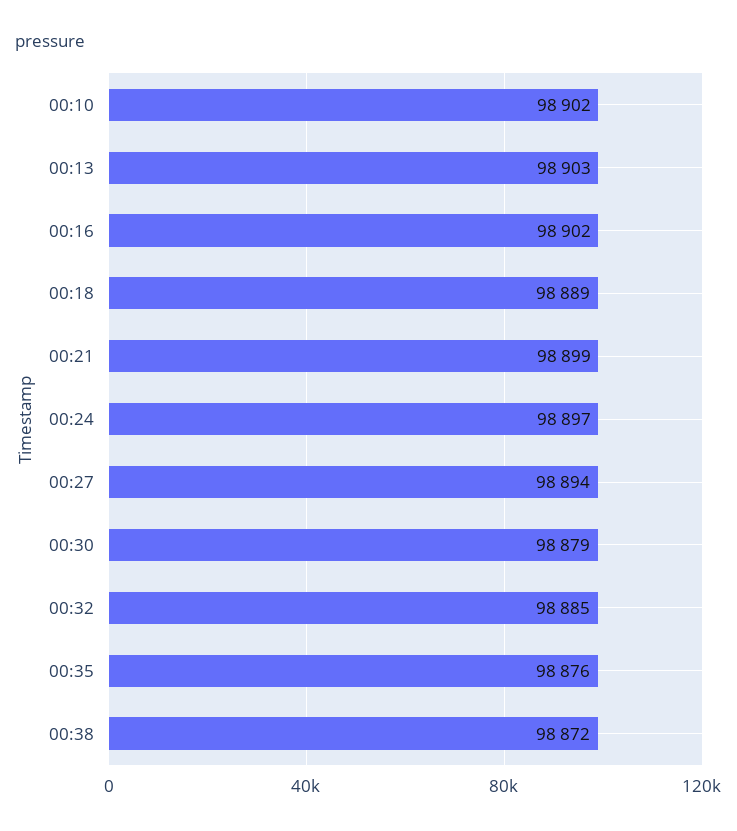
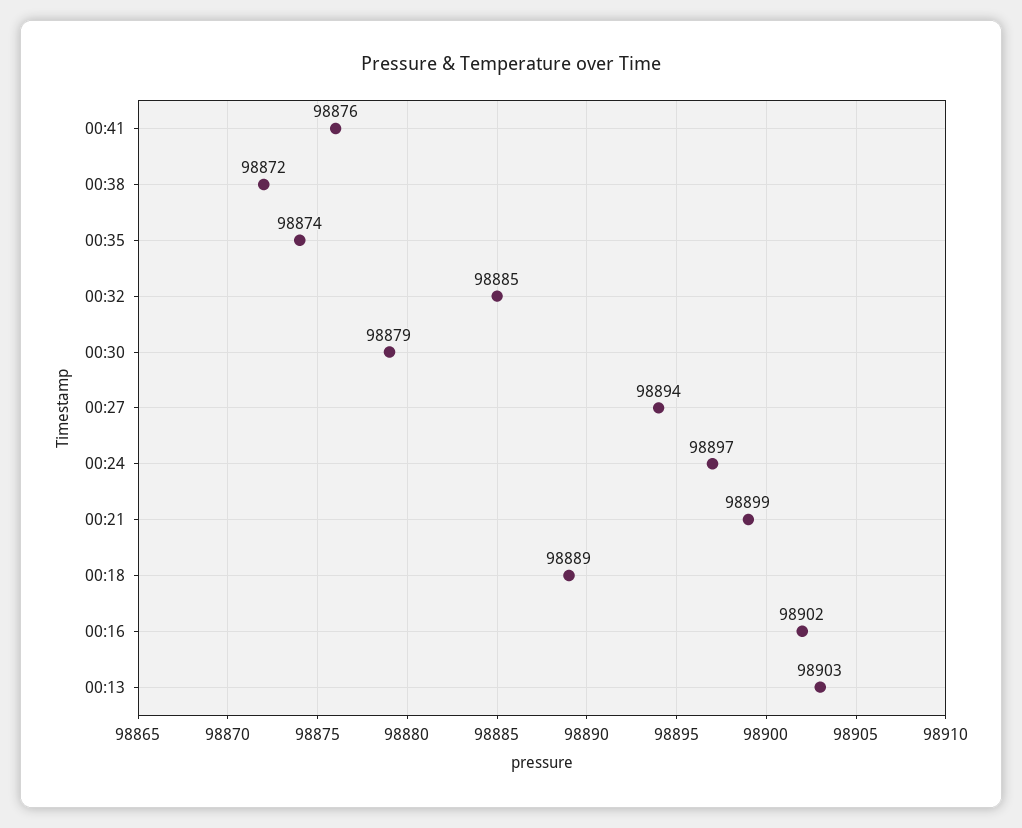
00:10: 98902 -> none
00:35: 98876 -> 98874
00:41: none -> 98876

